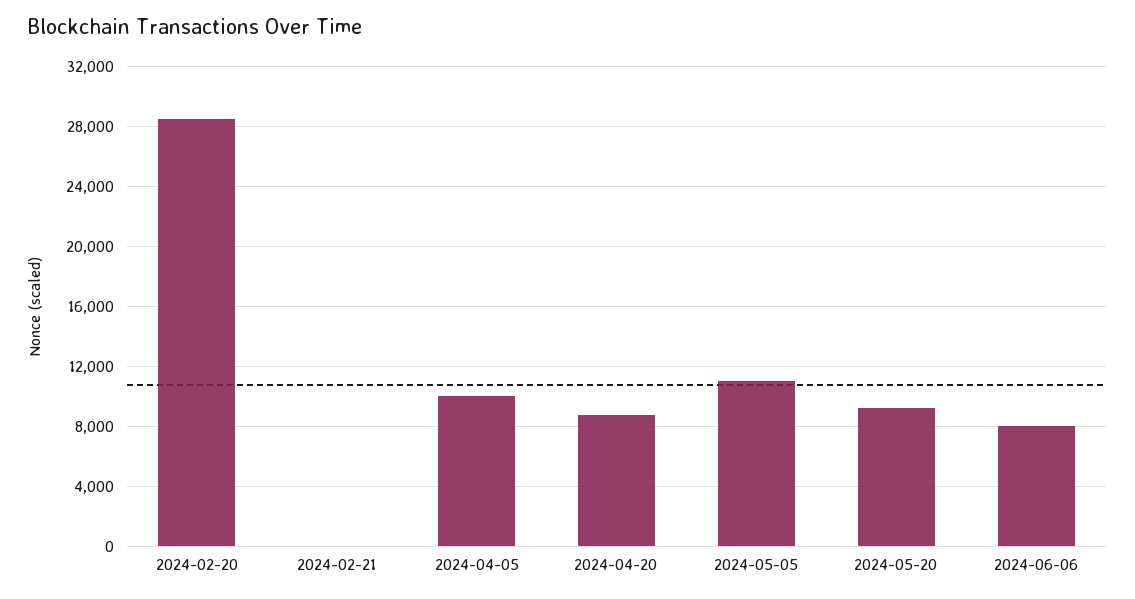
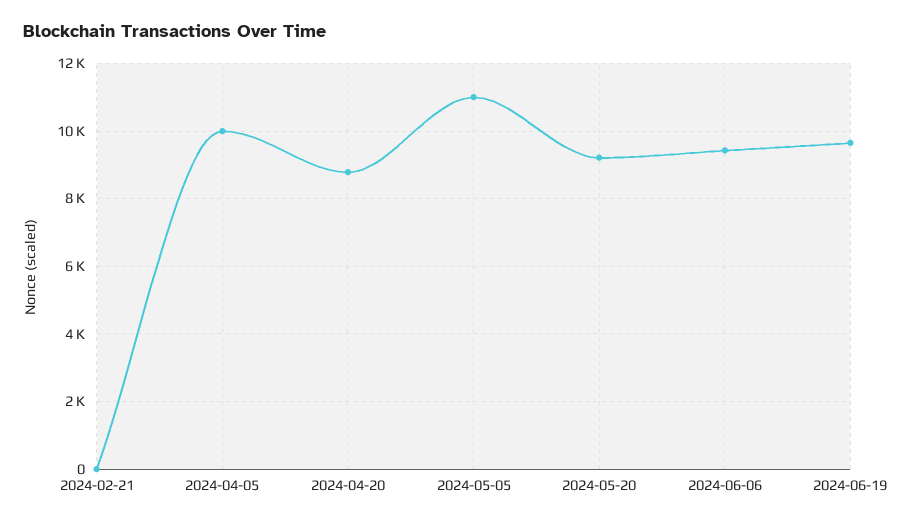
2024-02-20: 28500 -> none
2024-06-06: 8000 -> 9400
2024-06-19: none -> 9600

